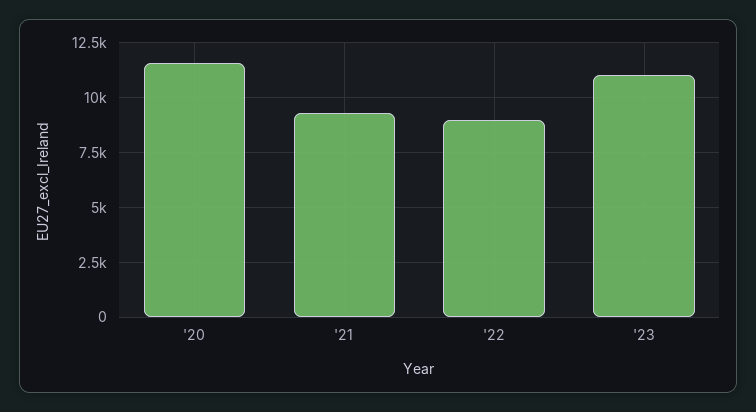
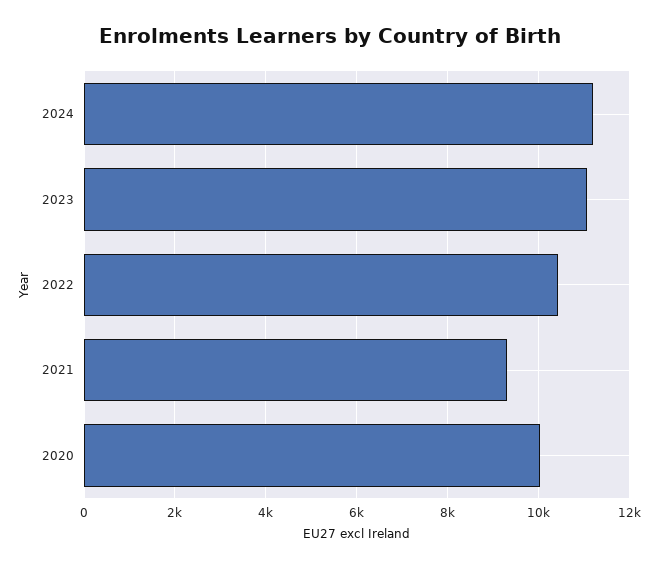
'20: 11500 -> 10000
'22: 9000 -> 10400
2024: none -> 11200

